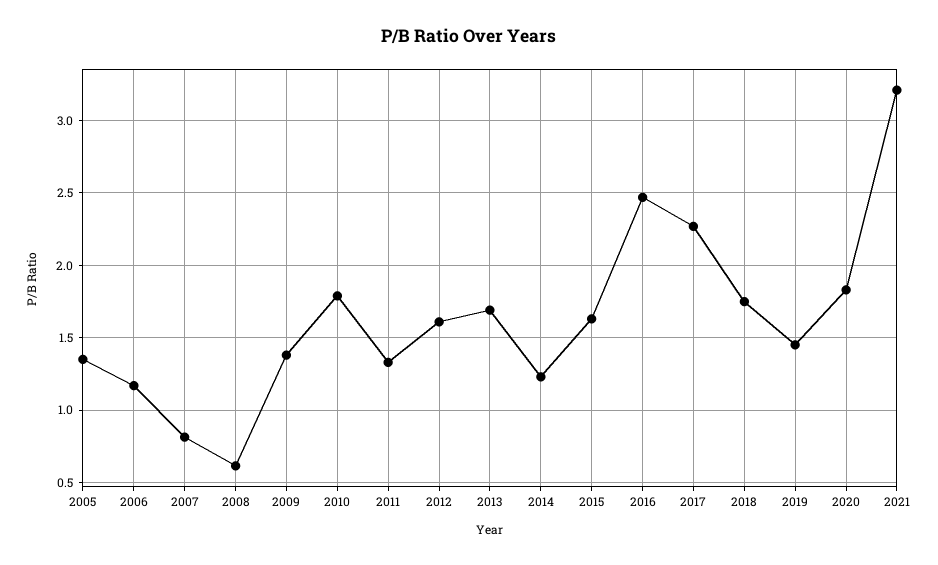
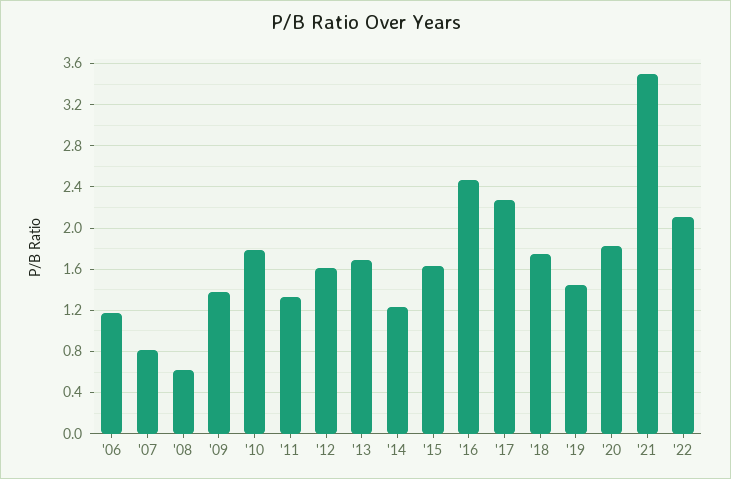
2005: 1.35 -> none
2021: 3.2 -> 3.5
'22: none -> 2.1

